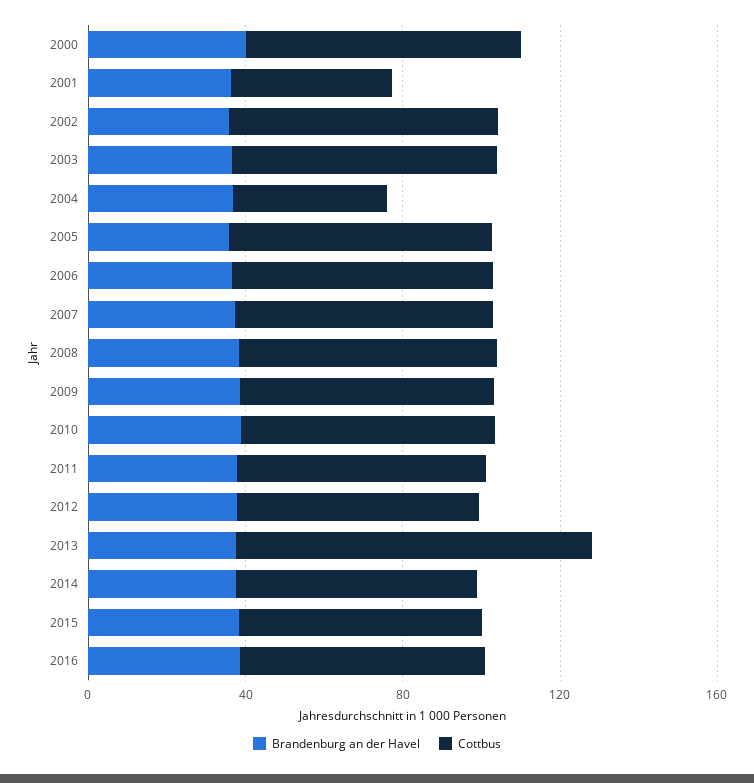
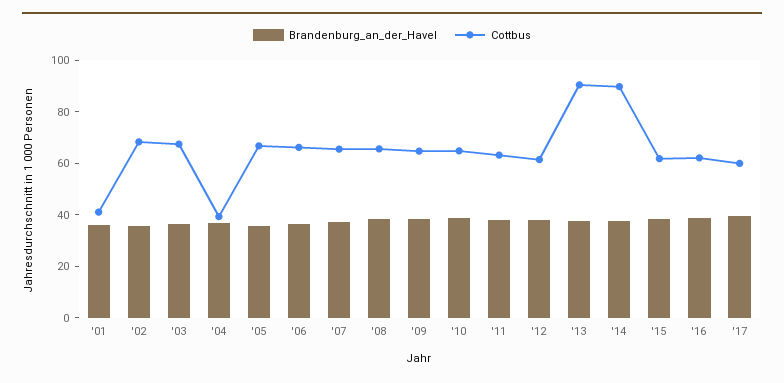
Brandenburg an der Havel, 2000: 40 -> none
Cottbus, 2000: 70 -> none
Cottbus, 2014: 60 -> 90
Brandenburg an der Havel, '17: none -> 40
Cottbus, '17: none -> 60

